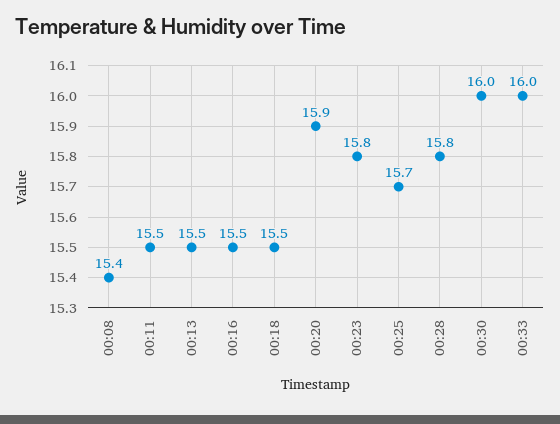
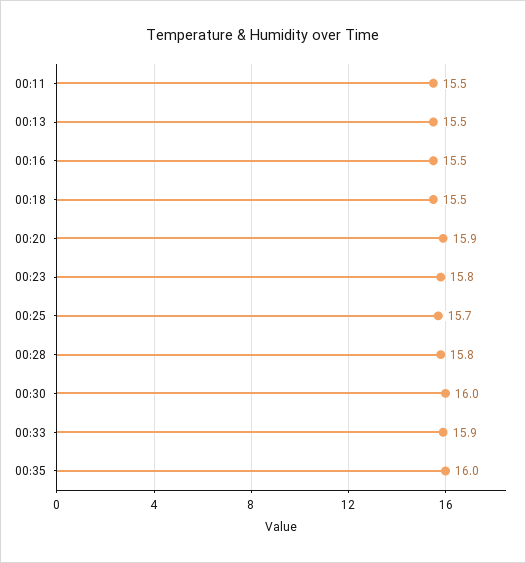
00:08: 15.4 -> none
00:33: 16 -> 15.9
00:35: none -> 16

